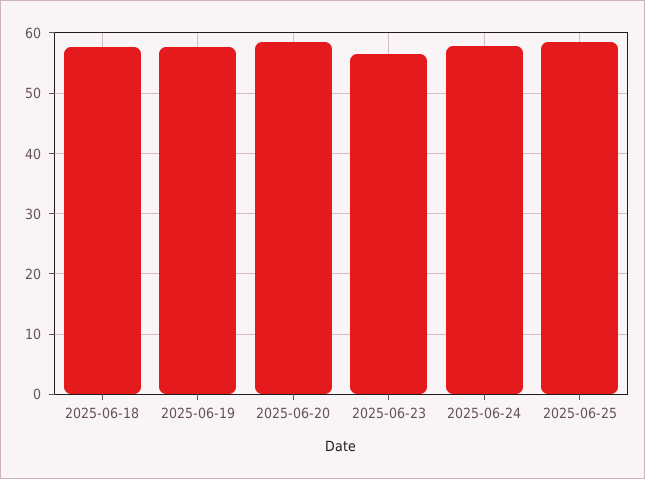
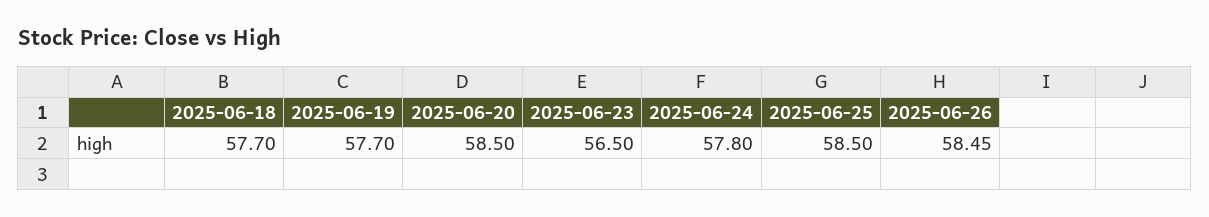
2025-06-26: none -> 58.45

